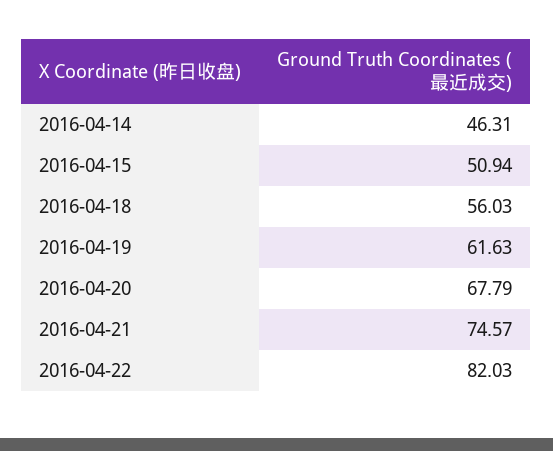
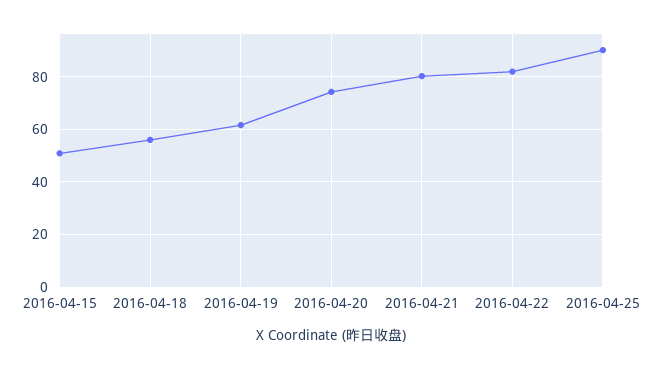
2016-04-14: 46.31 -> none
2016-04-20: 67.79 -> 75
2016-04-21: 74.57 -> 80
2016-04-25: none -> 90

